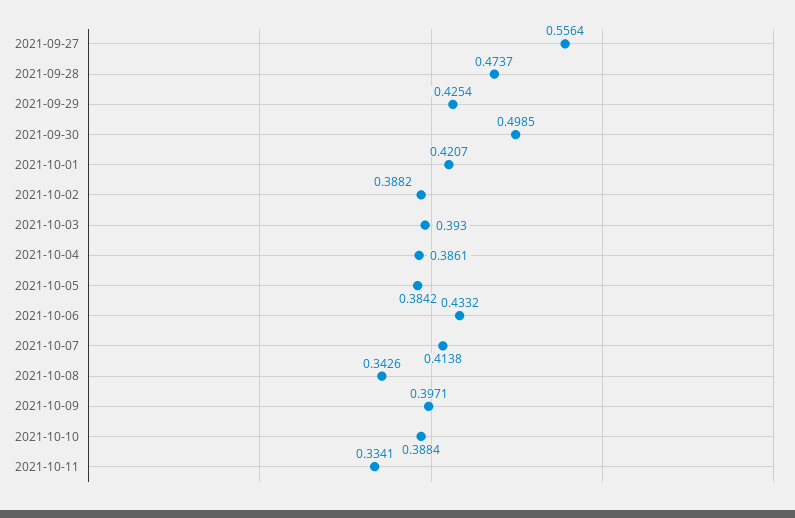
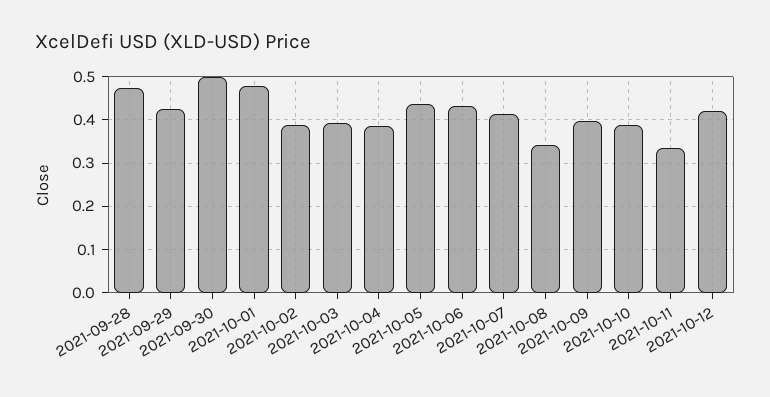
2021-09-27: 0.5564 -> none
2021-10-01: 0.4207 -> 0.48
2021-10-05: 0.3842 -> 0.44
2021-10-12: none -> 0.42

